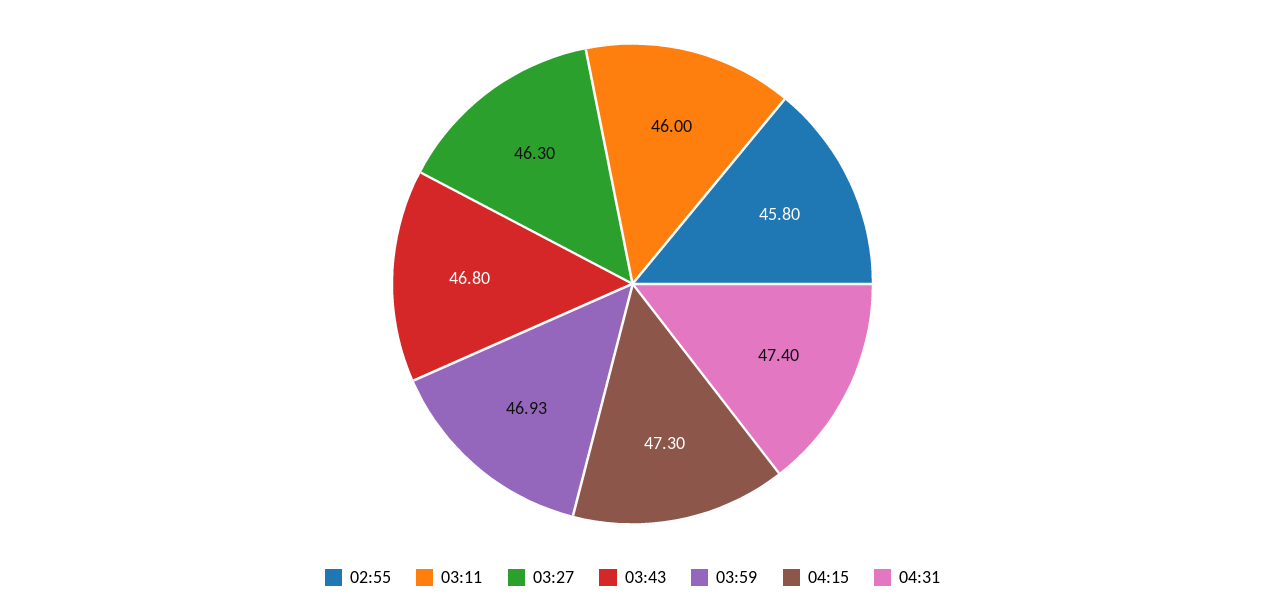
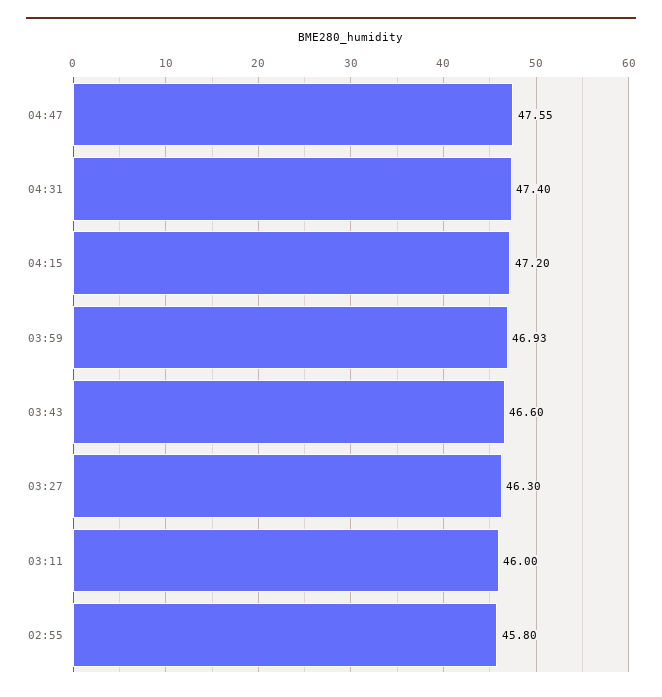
03:43: 46.8 -> 46.6
04:15: 47.3 -> 47.2
04:47: none -> 47.55

